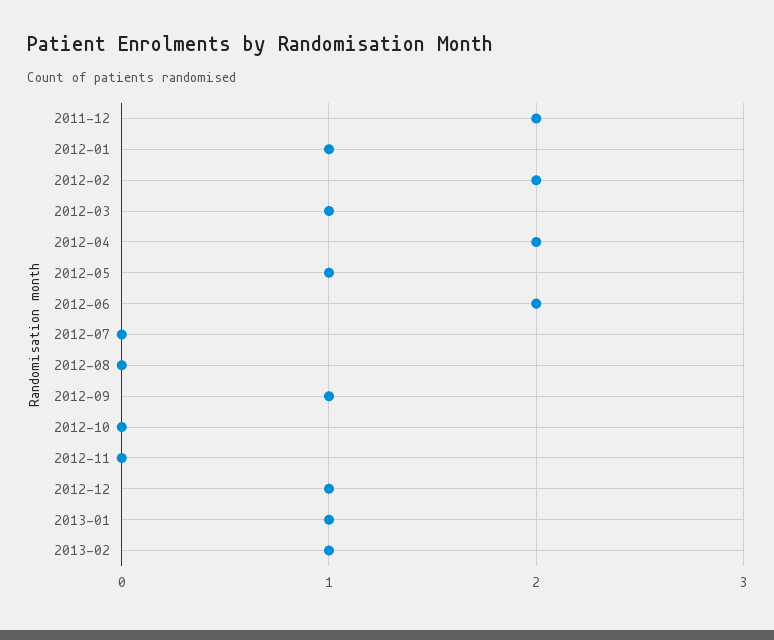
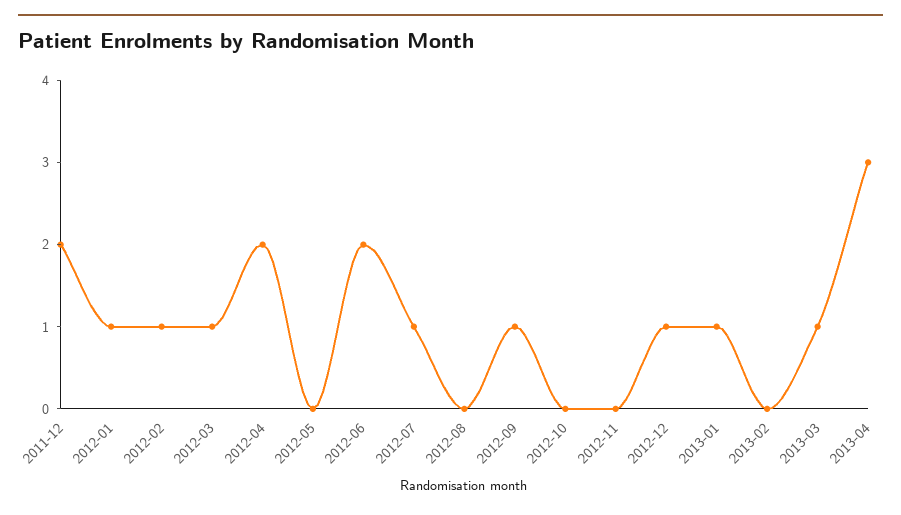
2012-02: 2 -> 1
2012-05: 1 -> 0
2012-07: 0 -> 1
2013-02: 1 -> 0
2013-03: none -> 1
2013-04: none -> 3

